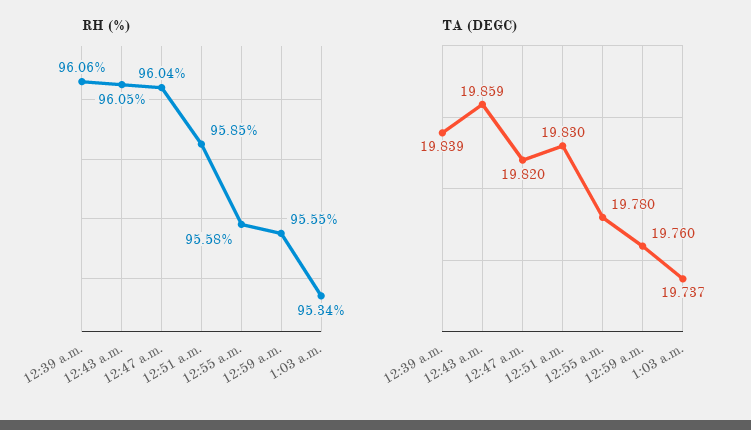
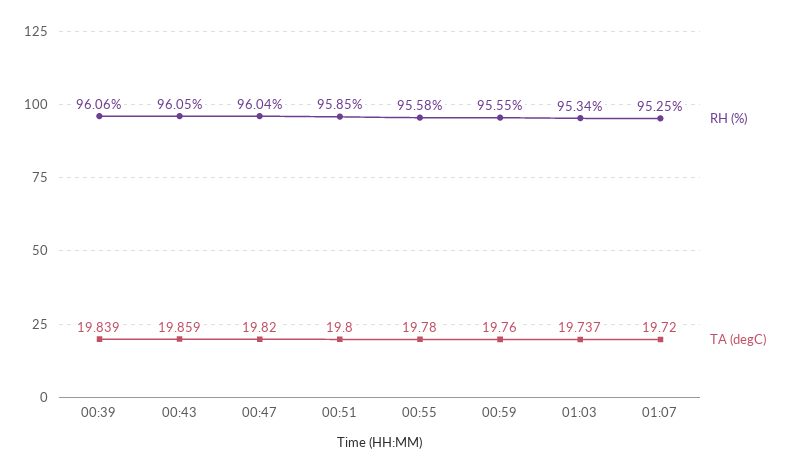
TA (DEGC), 12:51 a.m.: 19.83 -> 19.8
RH (%), 01:07: none -> 95.25
TA (DEGC), 01:07: none -> 19.72

